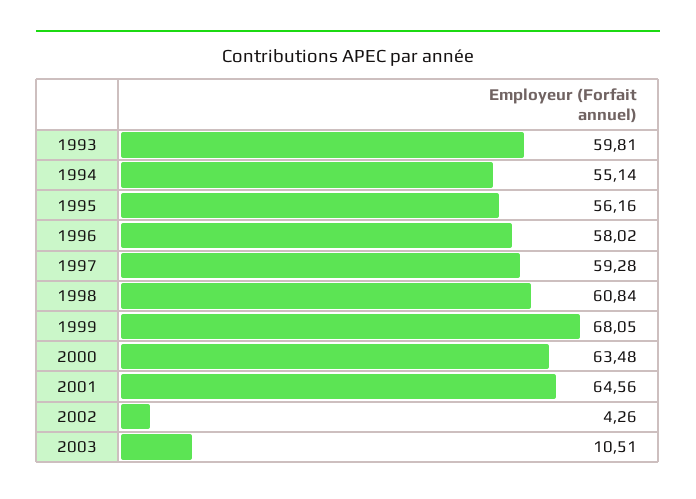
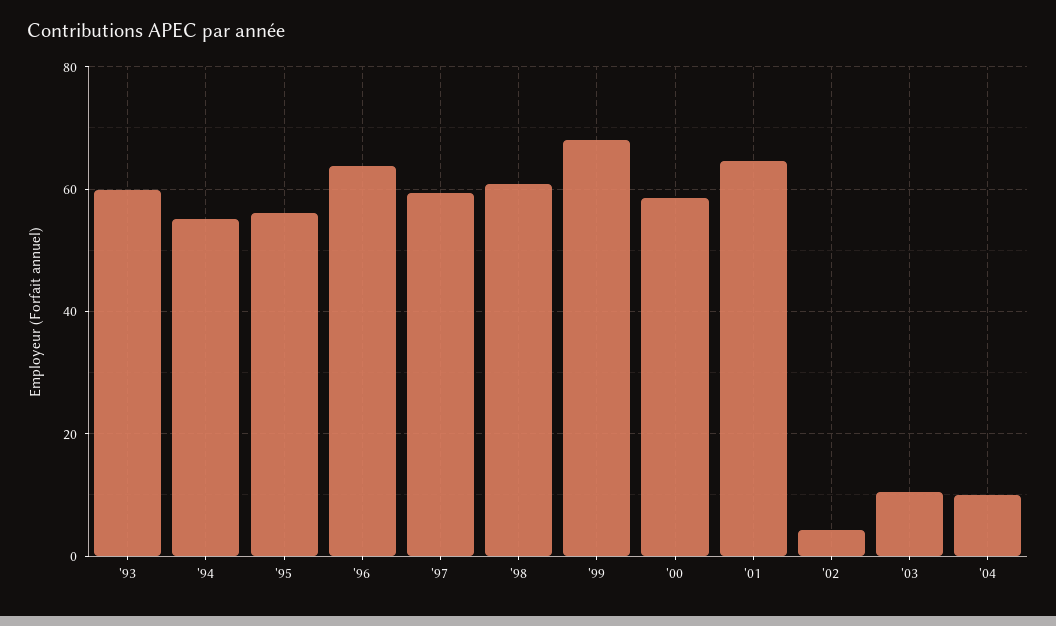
1996: 58.02 -> 64
2000: 63.48 -> 58
'04: none -> 10

